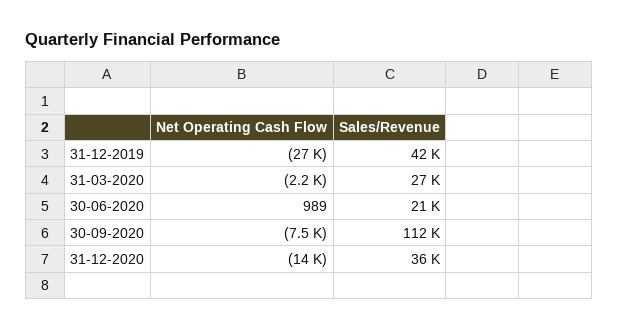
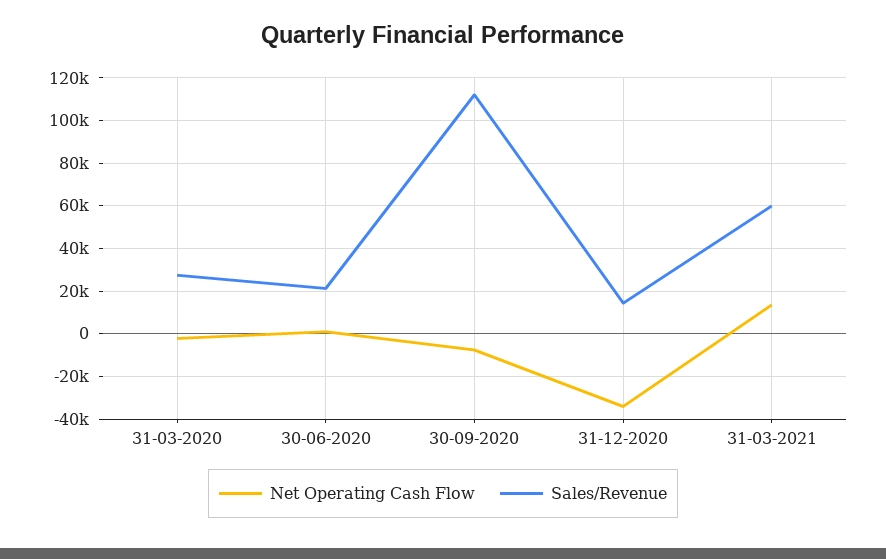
Net Operating Cash Flow, 31-12-2019: -27000 -> none
Sales/Revenue, 31-12-2019: 42000 -> none
Net Operating Cash Flow, 31-12-2020: -14000 -> -35000
Sales/Revenue, 31-12-2020: 36000 -> 15000
Net Operating Cash Flow, 31-03-2021: none -> 15000
Sales/Revenue, 31-03-2021: none -> 60000

